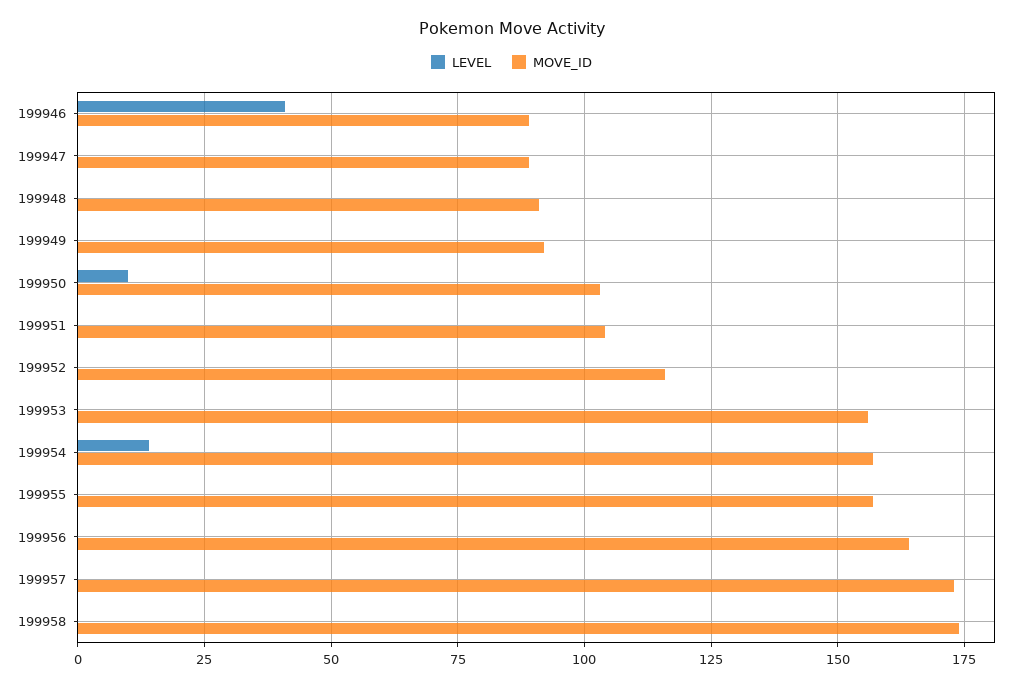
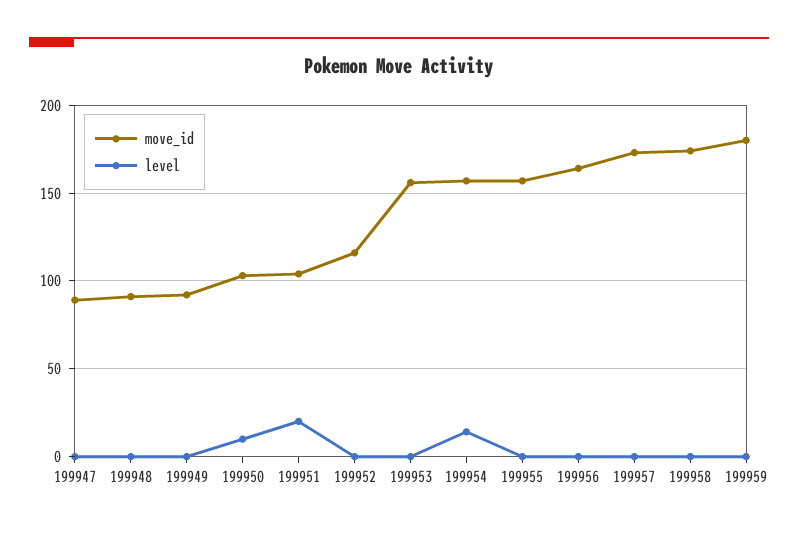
LEVEL, 199946: 40 -> none
MOVE_ID, 199946: 90 -> none
LEVEL, 199951: 0 -> 20
MOVE_ID, 199959: none -> 180
LEVEL, 199959: none -> 0

